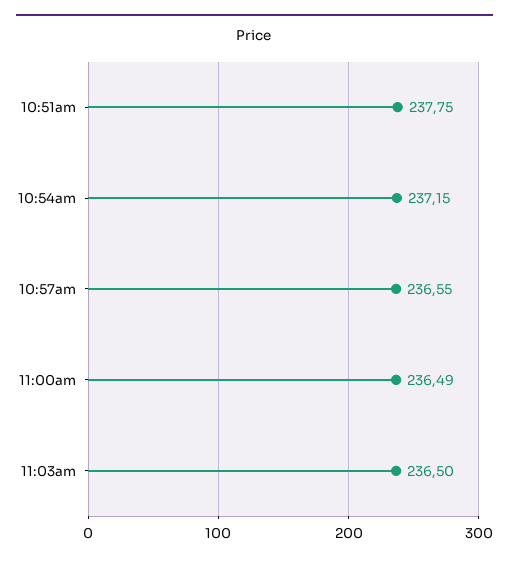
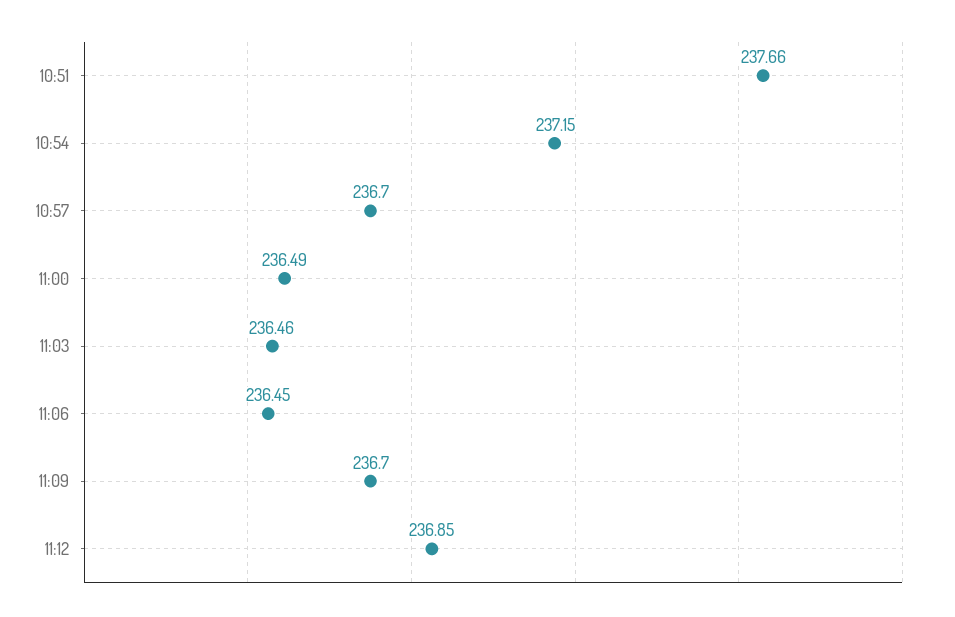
10:51am: 237.75 -> 237.66
10:57am: 236.55 -> 236.7
11:03am: 236.5 -> 236.46
11:06: none -> 236.45
11:09: none -> 236.7
11:12: none -> 236.85

